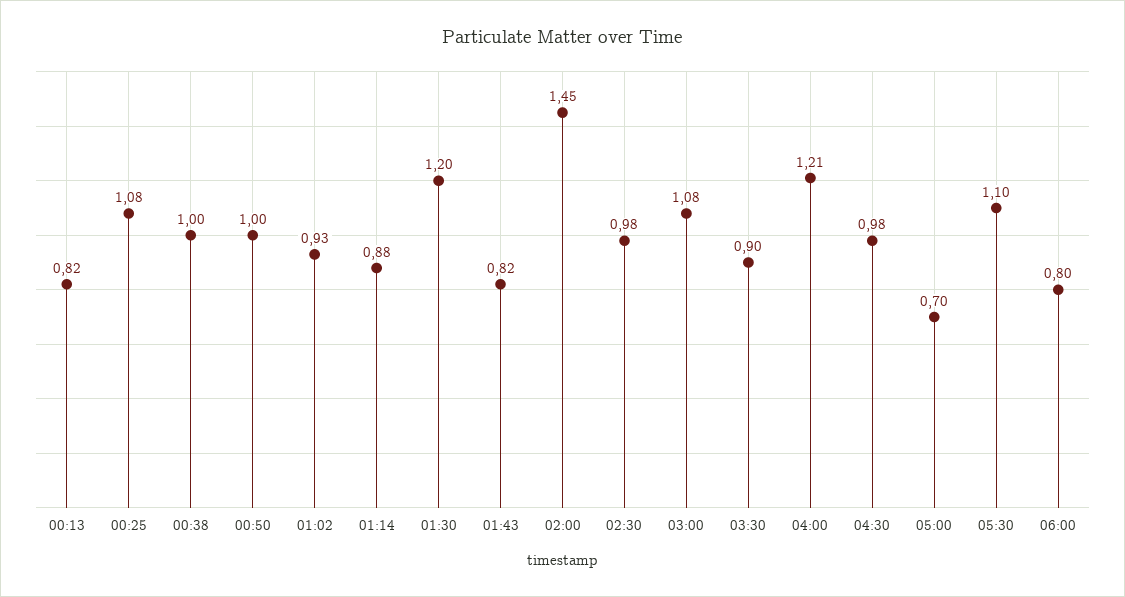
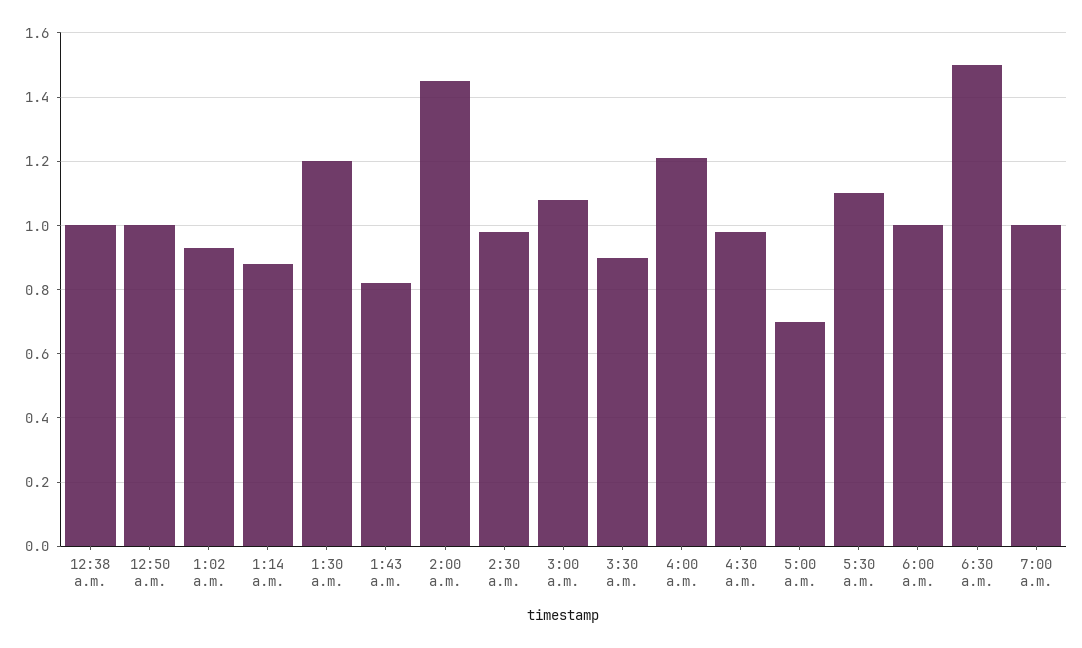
00:13: 0.82 -> none
00:25: 1.08 -> none
06:00: 0.8 -> 1
6:30 a.m.: none -> 1.5
7:00 a.m.: none -> 1

